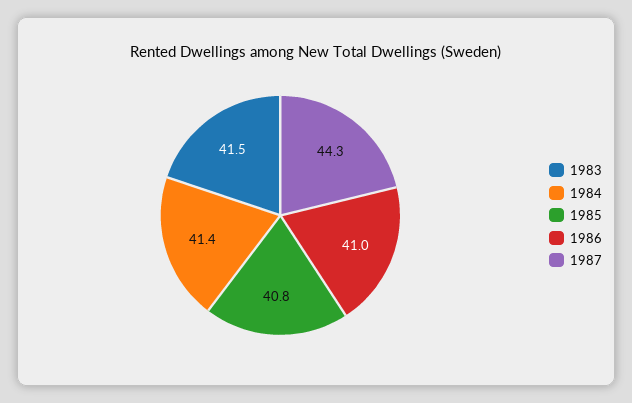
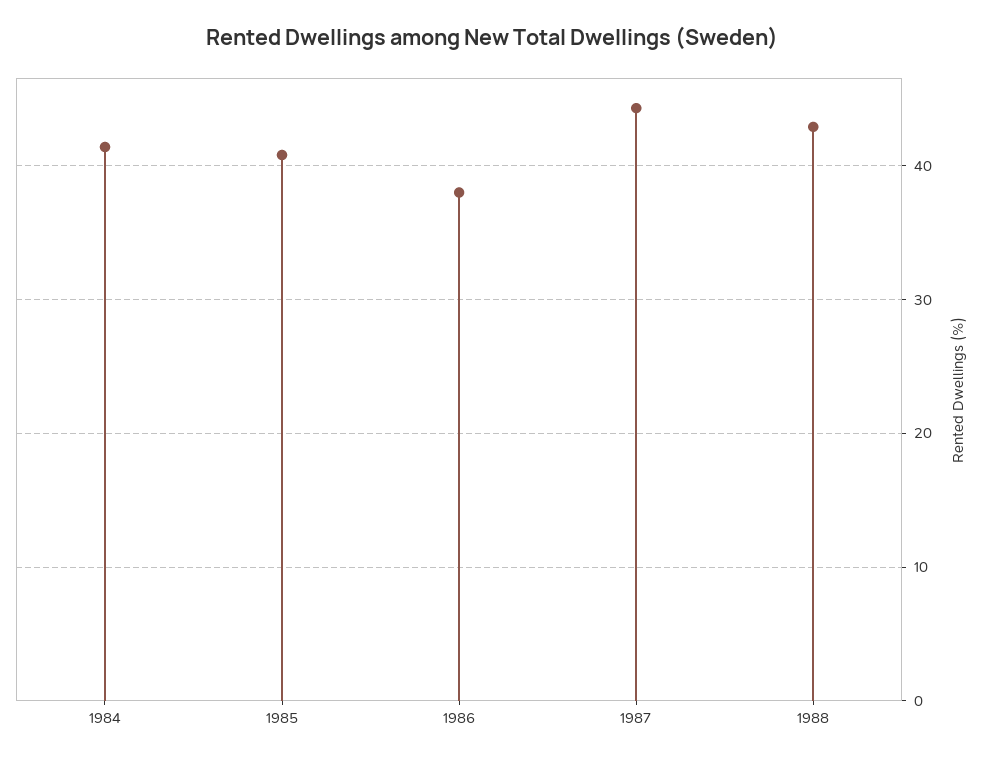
1983: 41.5 -> none
1986: 41 -> 38
1988: none -> 43

